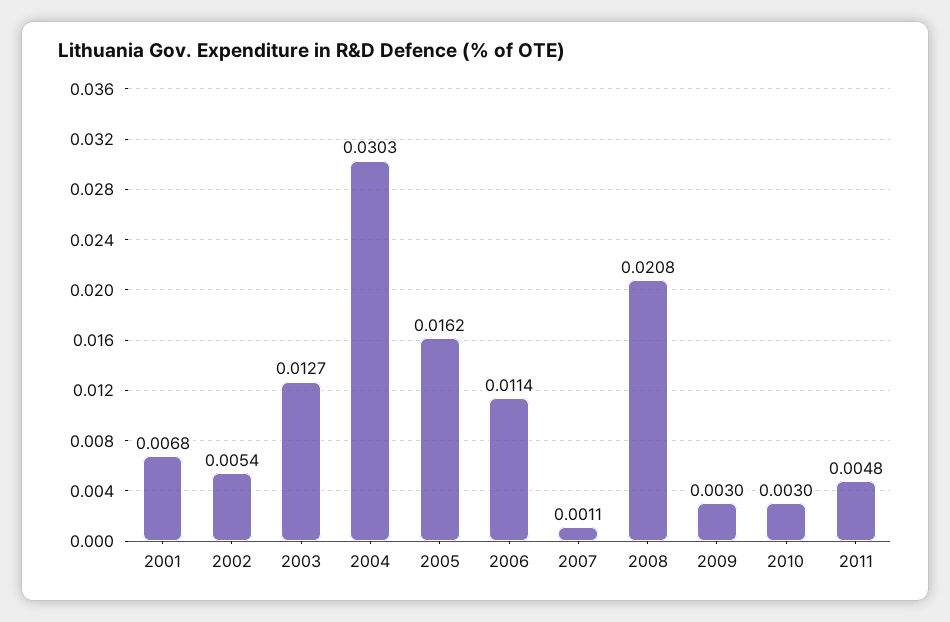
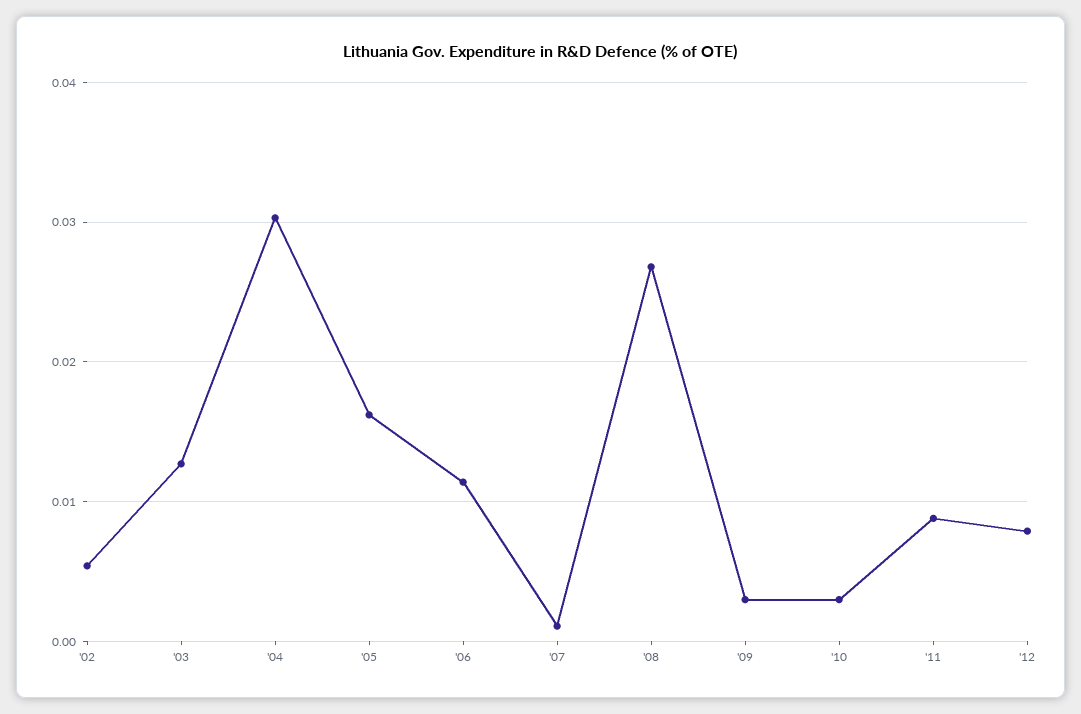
2001: 0.0068 -> none
2008: 0.0208 -> 0.027
2011: 0.0048 -> 0.009
'12: none -> 0.008

